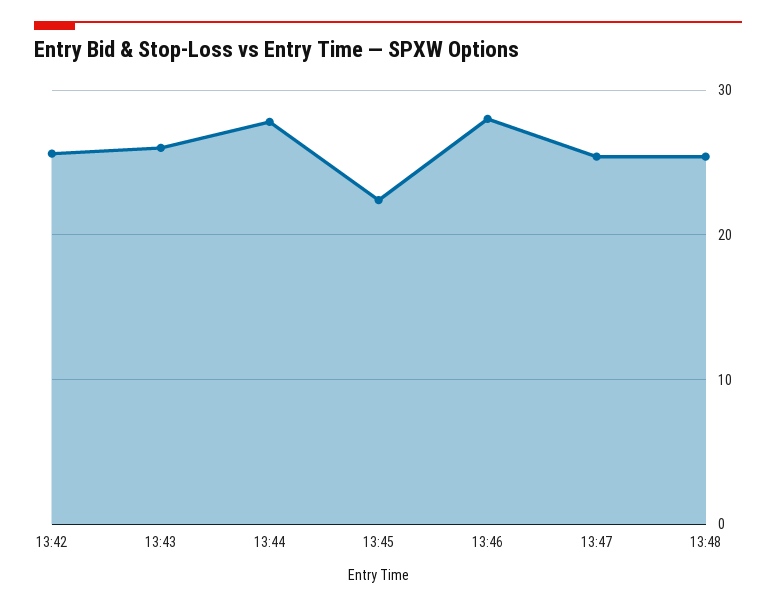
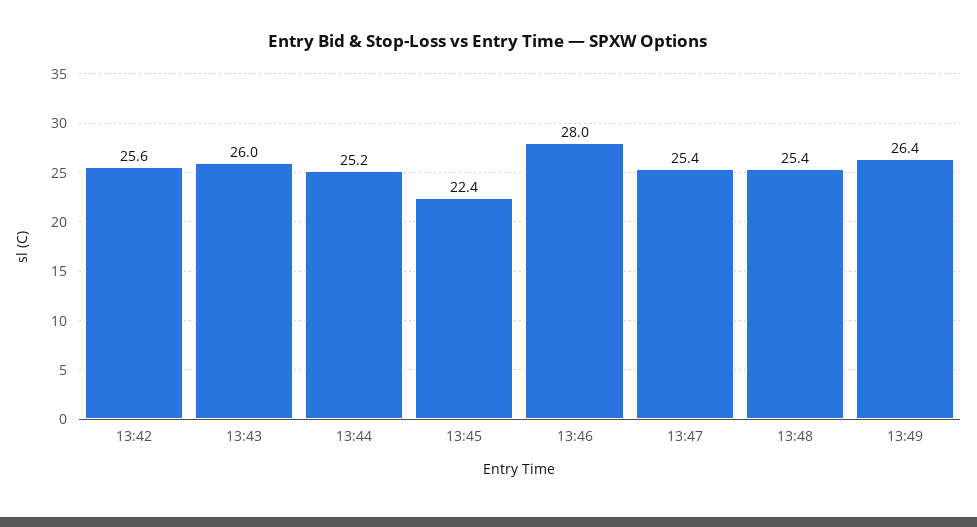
13:44: 28 -> 25.2
13:49: none -> 26.4

